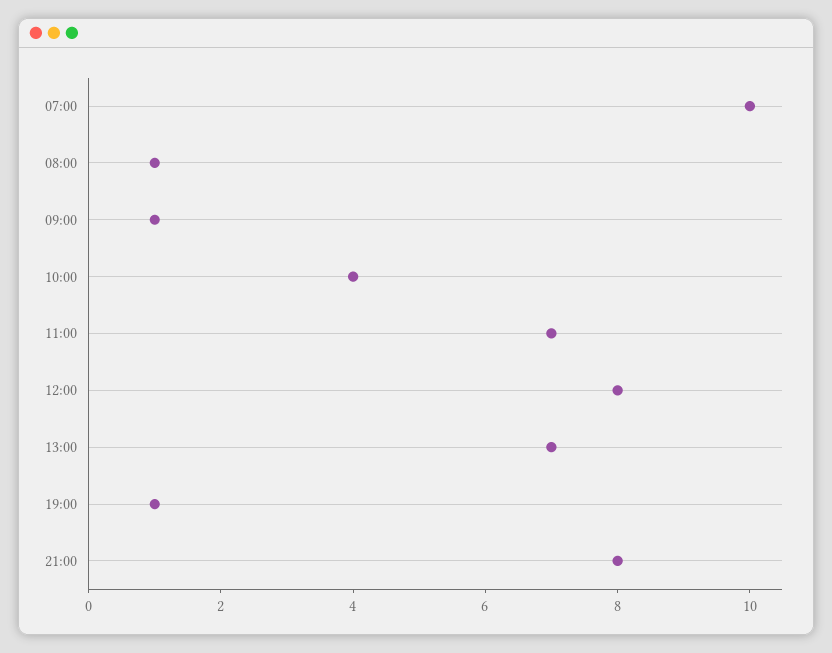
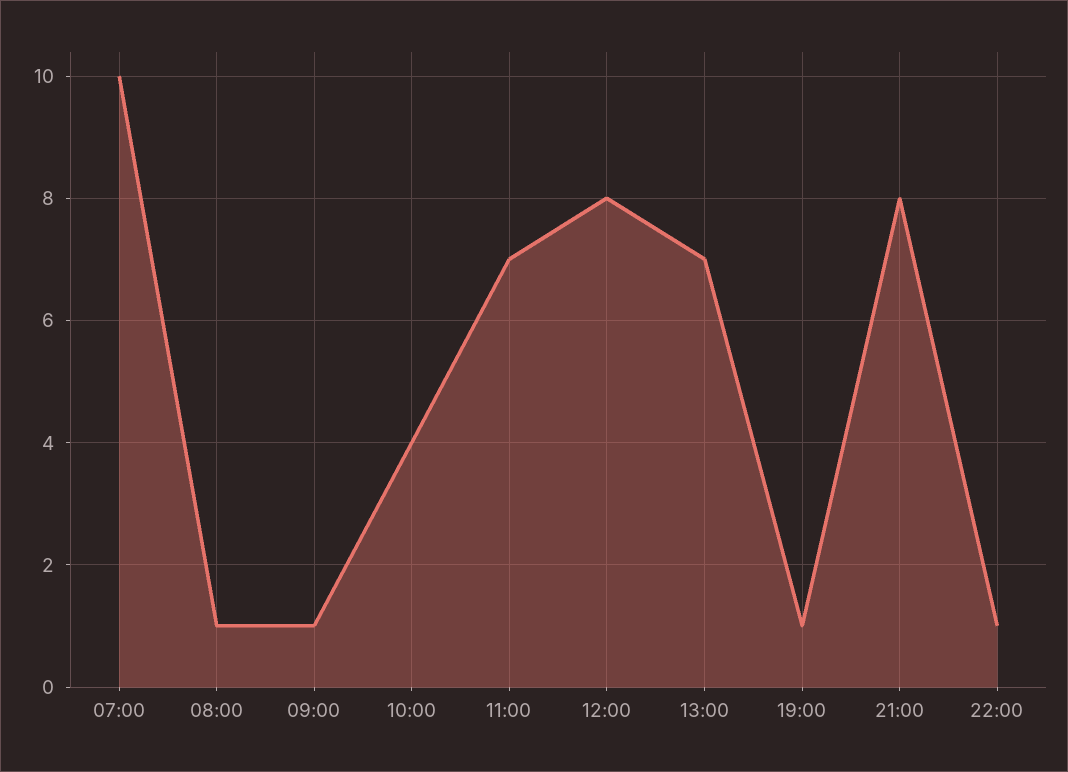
22:00: none -> 1

